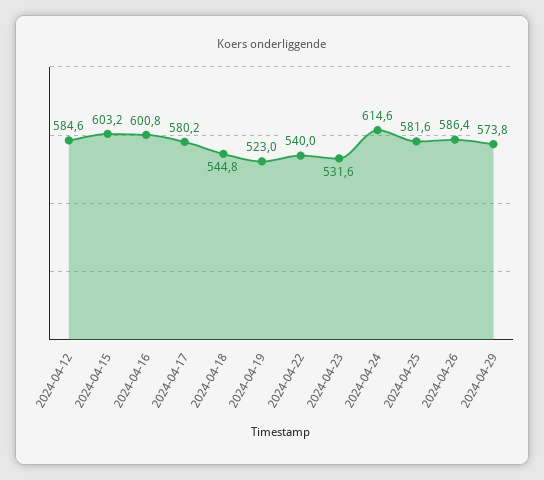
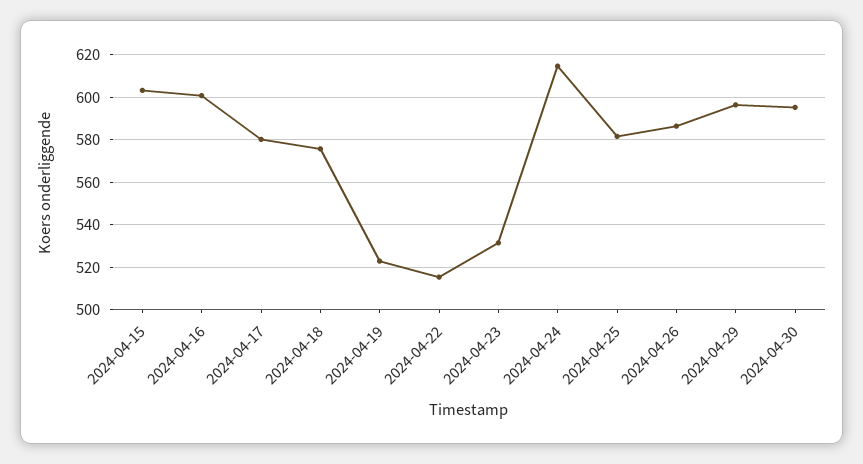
2024-04-12: 584.6 -> none
2024-04-18: 544.8 -> 575
2024-04-22: 540 -> 515
2024-04-29: 573.8 -> 595
2024-04-30: none -> 595

